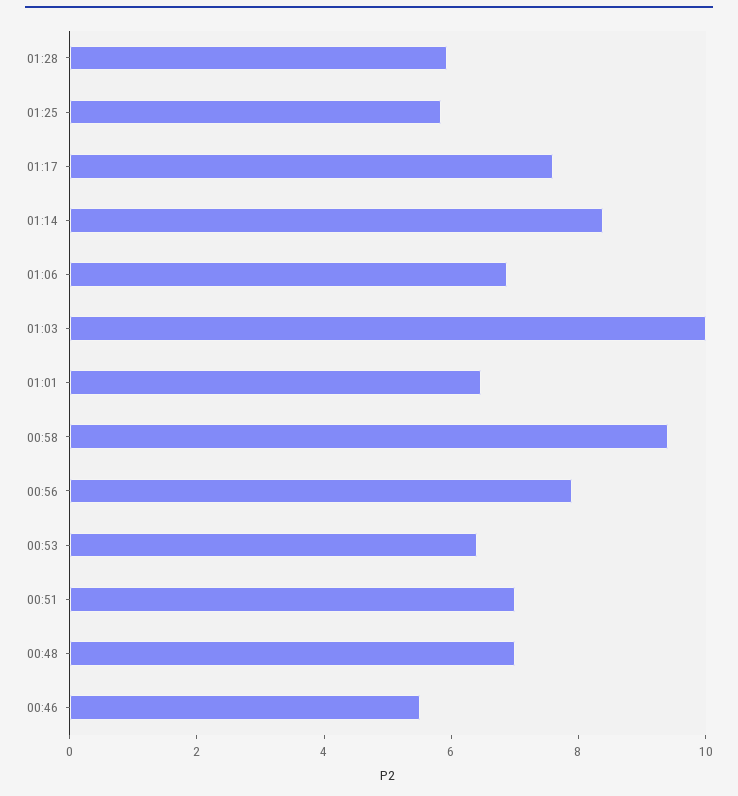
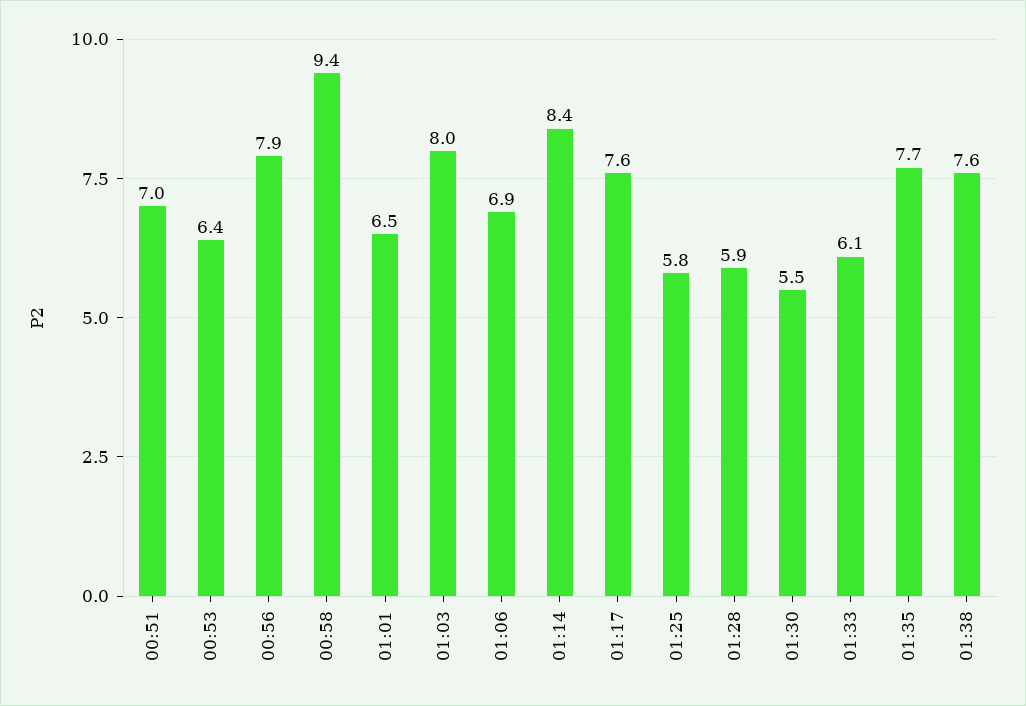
01:03: 10 -> 8
00:48: 7 -> none
00:46: 5.5 -> none
01:30: none -> 5.5
01:33: none -> 6.1
01:35: none -> 7.7
01:38: none -> 7.6

